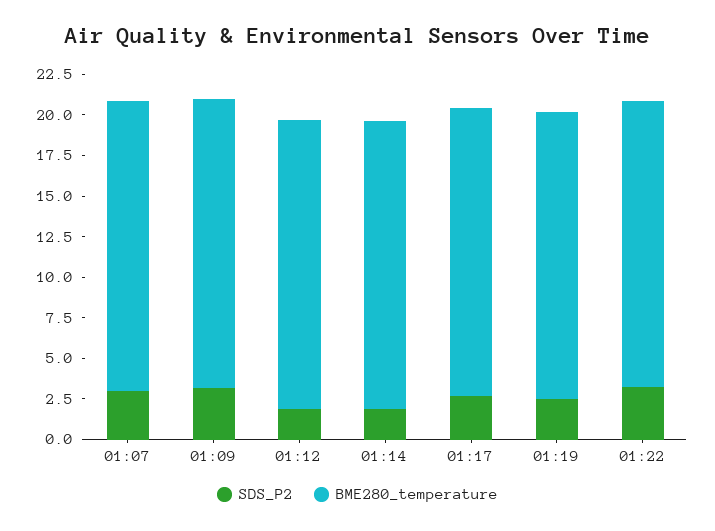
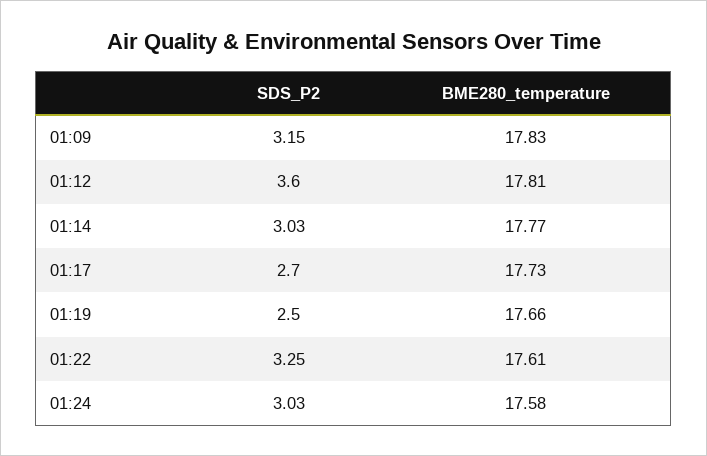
SDS_P2, 01:07: 3 -> none
BME280_temperature, 01:07: 18 -> none
SDS_P2, 01:12: 2 -> 3.6
SDS_P2, 01:14: 2 -> 3.03
SDS_P2, 01:24: none -> 3.03
BME280_temperature, 01:24: none -> 17.58

